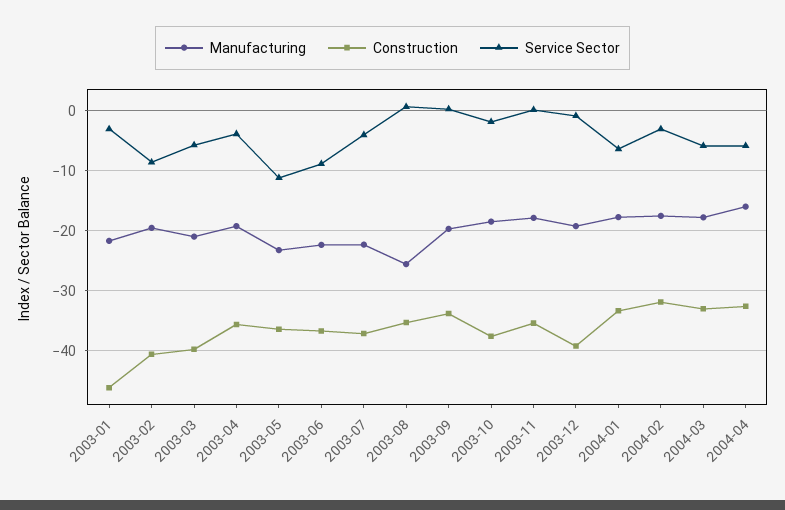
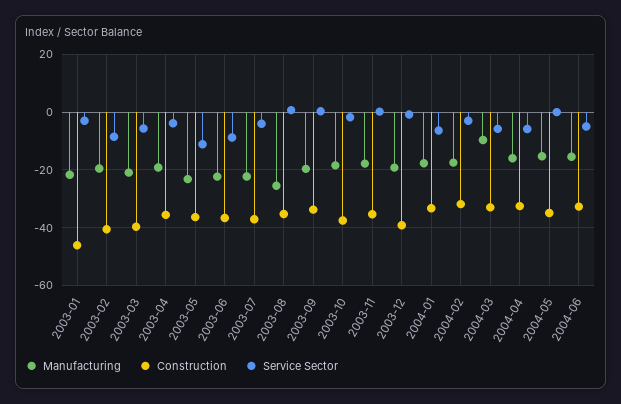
Manufacturing, 2004-03: -18 -> -10
Manufacturing, 2004-05: none -> -15
Construction, 2004-05: none -> -35
Service Sector, 2004-05: none -> 0
Manufacturing, 2004-06: none -> -15
Construction, 2004-06: none -> -32.5
Service Sector, 2004-06: none -> -5

